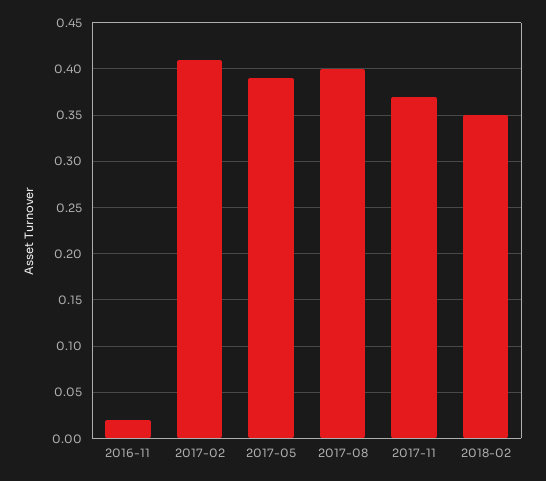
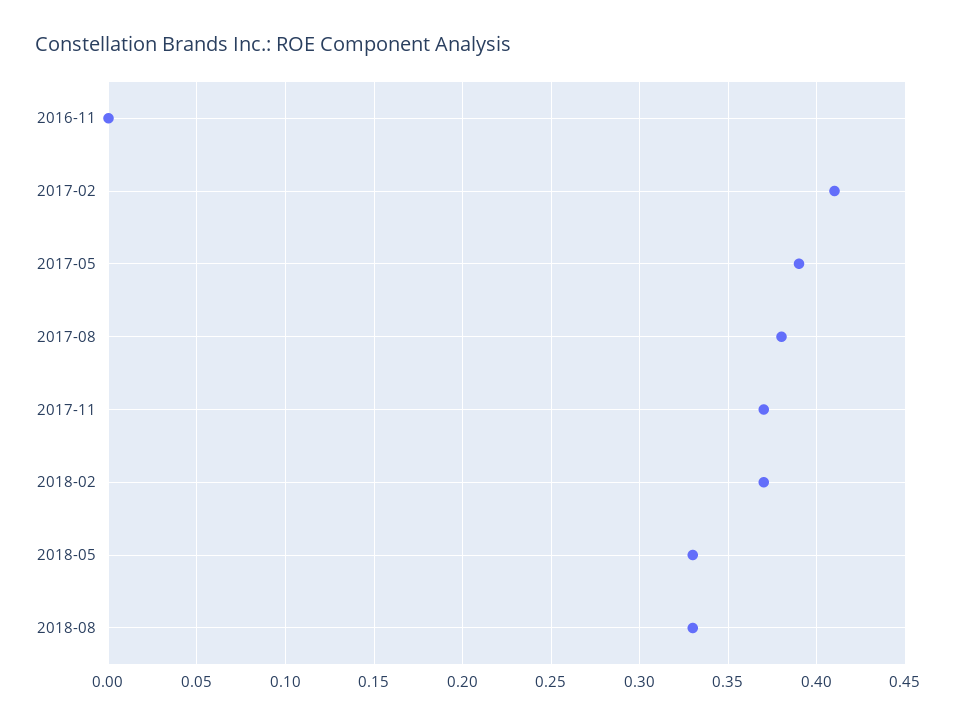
2016-11: 0.02 -> 0
2017-08: 0.4 -> 0.38
2018-02: 0.35 -> 0.37
2018-05: none -> 0.33
2018-08: none -> 0.33

